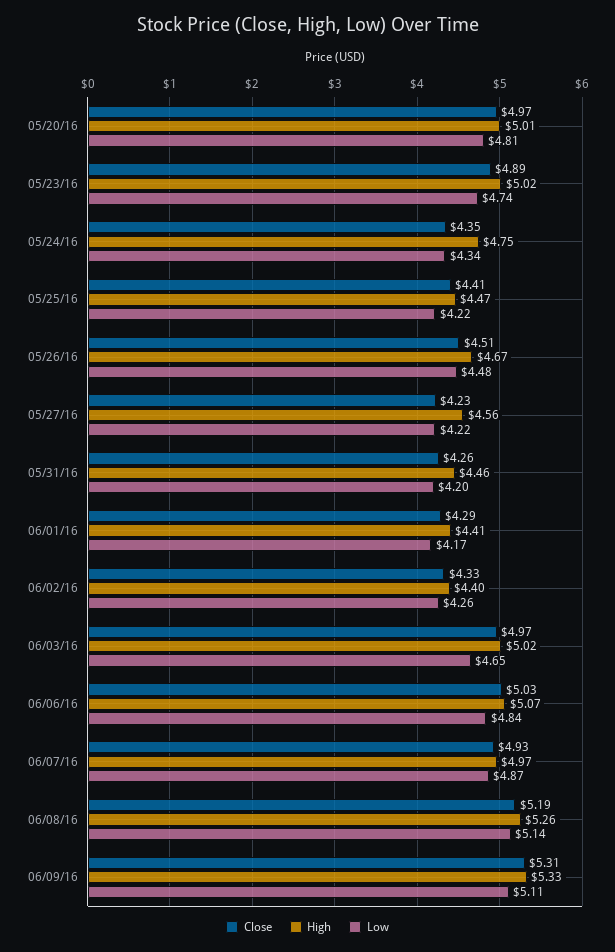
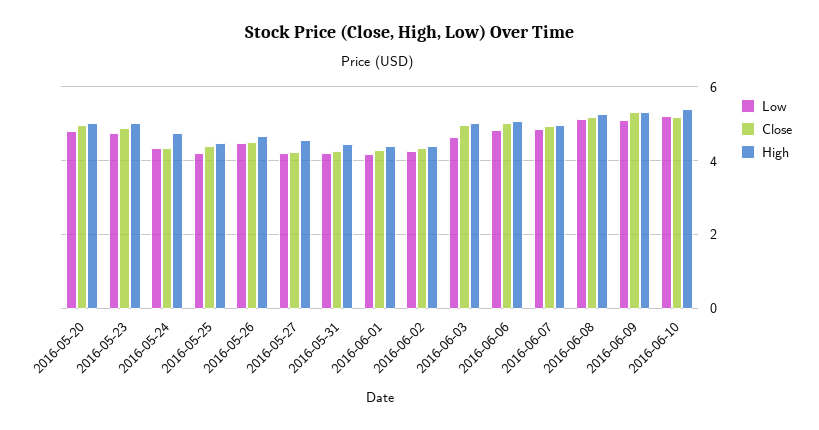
Low, 2016-06-10: none -> 5.2
Close, 2016-06-10: none -> 5.2
High, 2016-06-10: none -> 5.4

